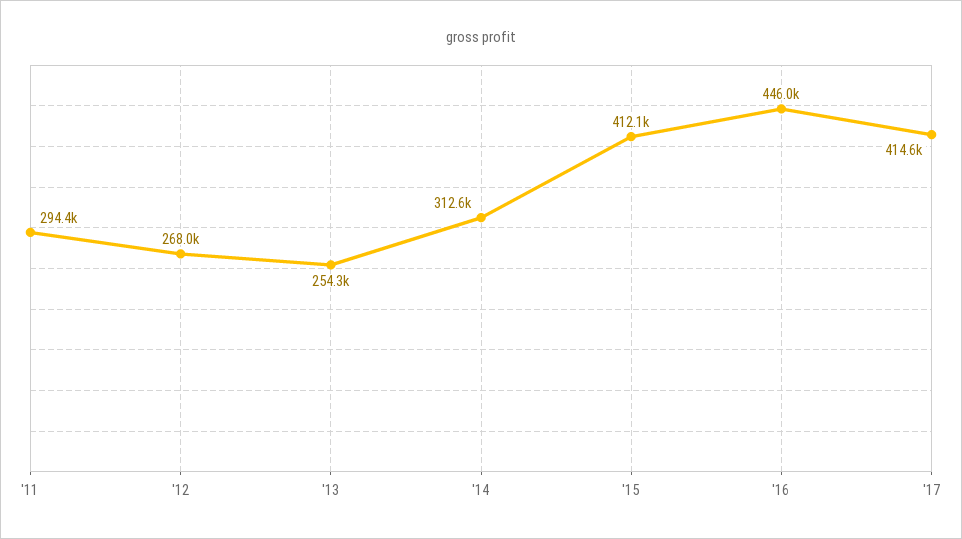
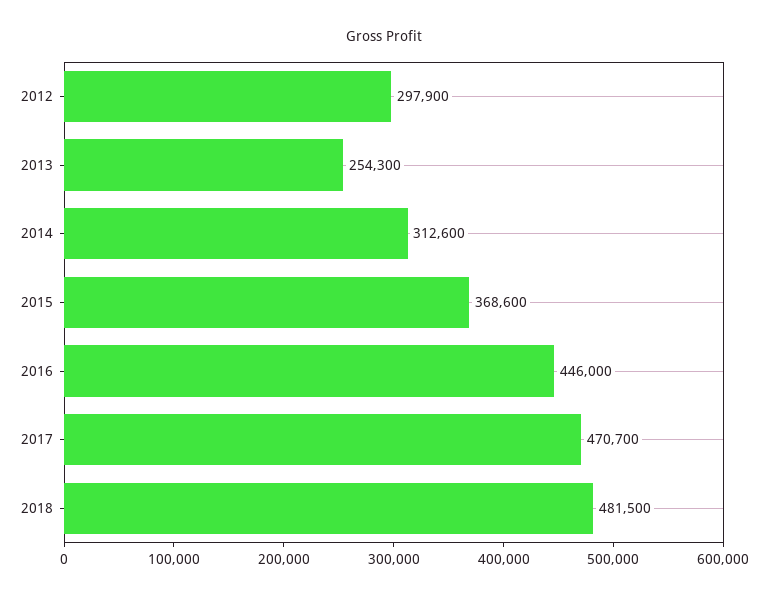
'11: 294400 -> none
'12: 268000 -> 297900
'15: 412100 -> 368600
'17: 414600 -> 470700
2018: none -> 481500

